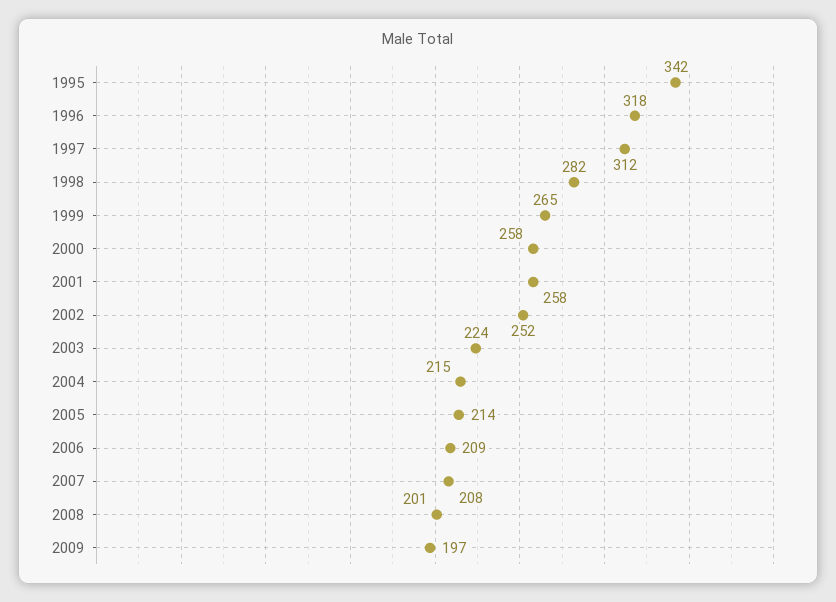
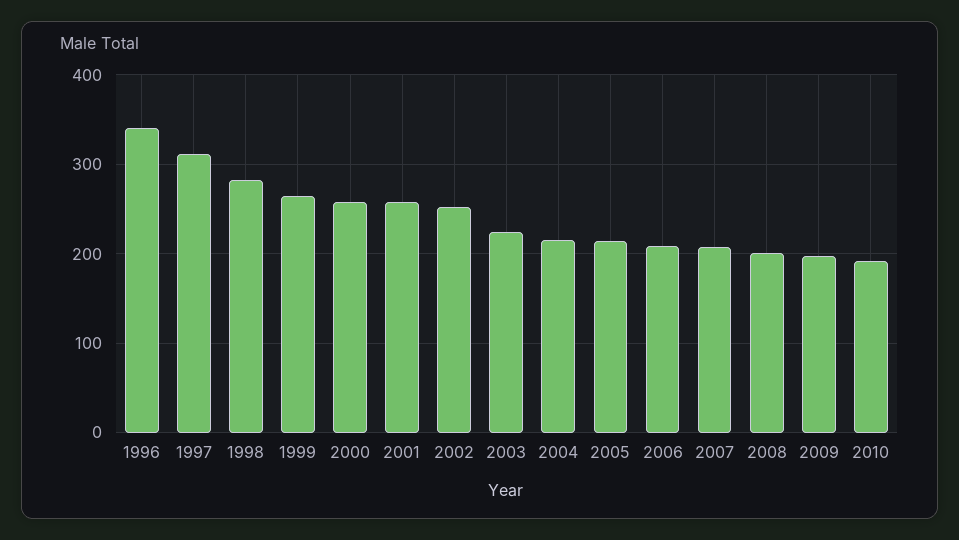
1995: 342 -> none
1996: 318 -> 340
2010: none -> 190

